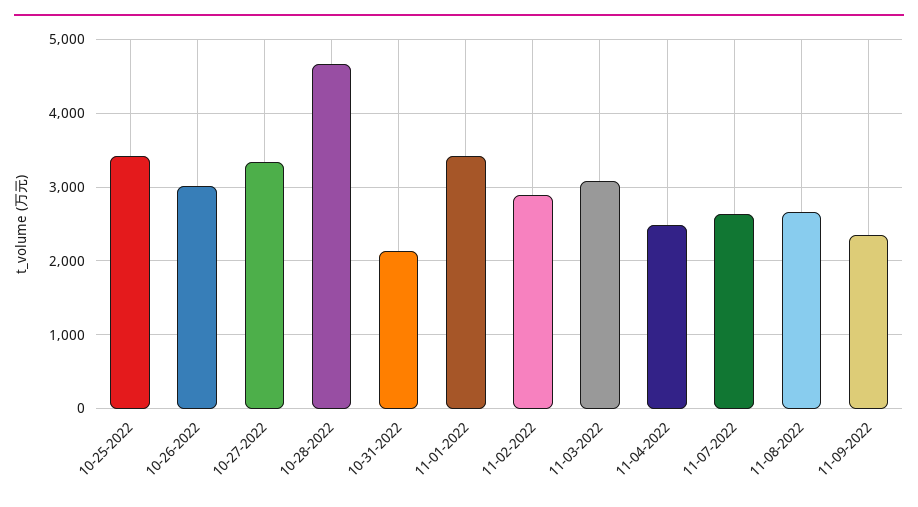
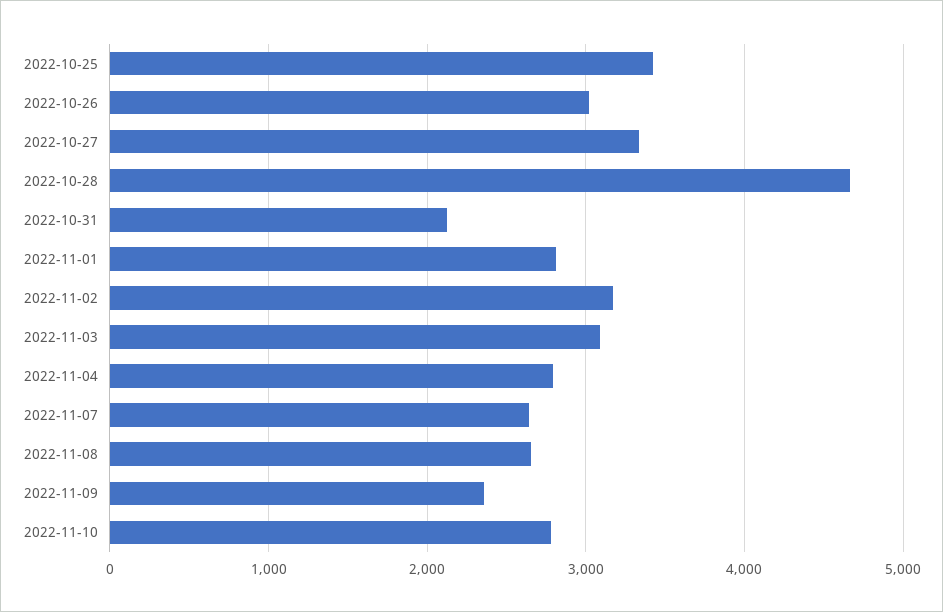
11-01-2022: 3400 -> 2800
11-02-2022: 2900 -> 3200
11-04-2022: 2500 -> 2800
2022-11-10: none -> 2800

